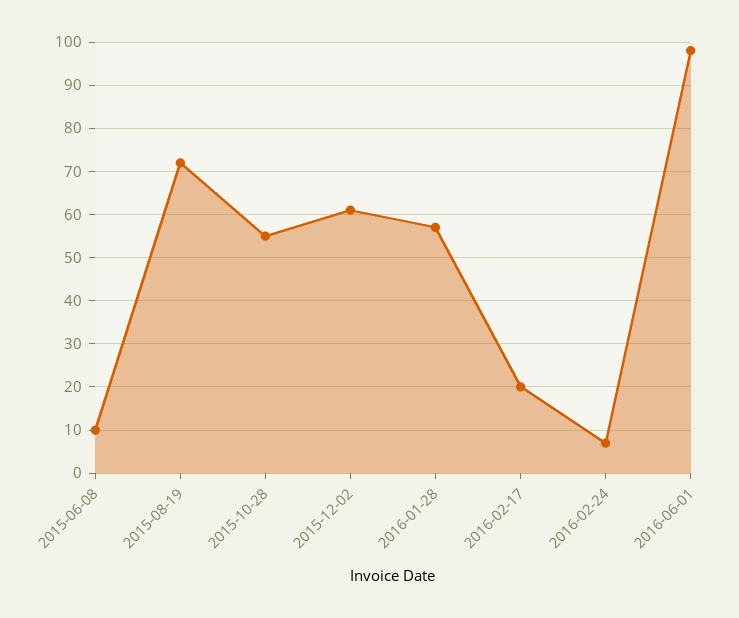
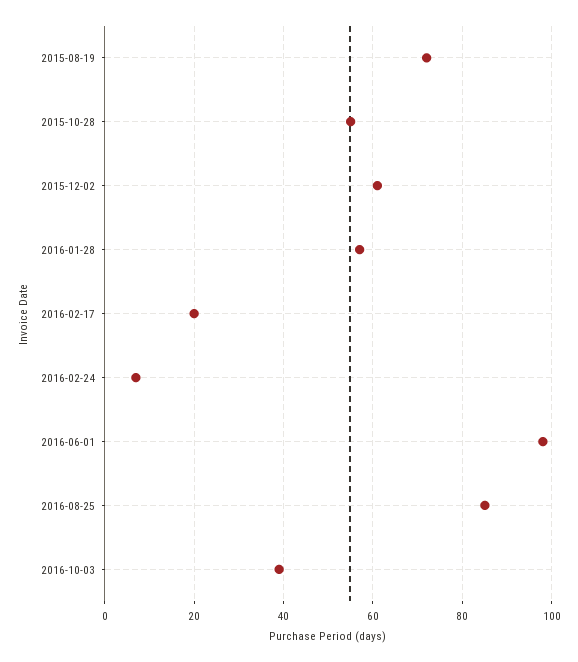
2015-06-08: 10 -> none
2016-08-25: none -> 85
2016-10-03: none -> 40

